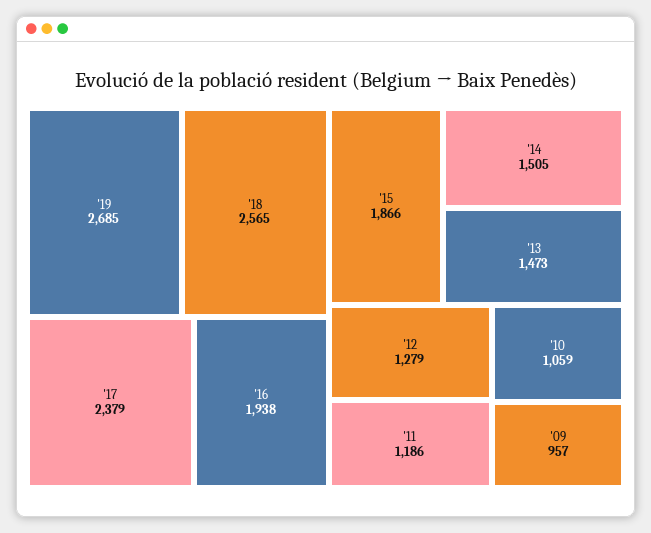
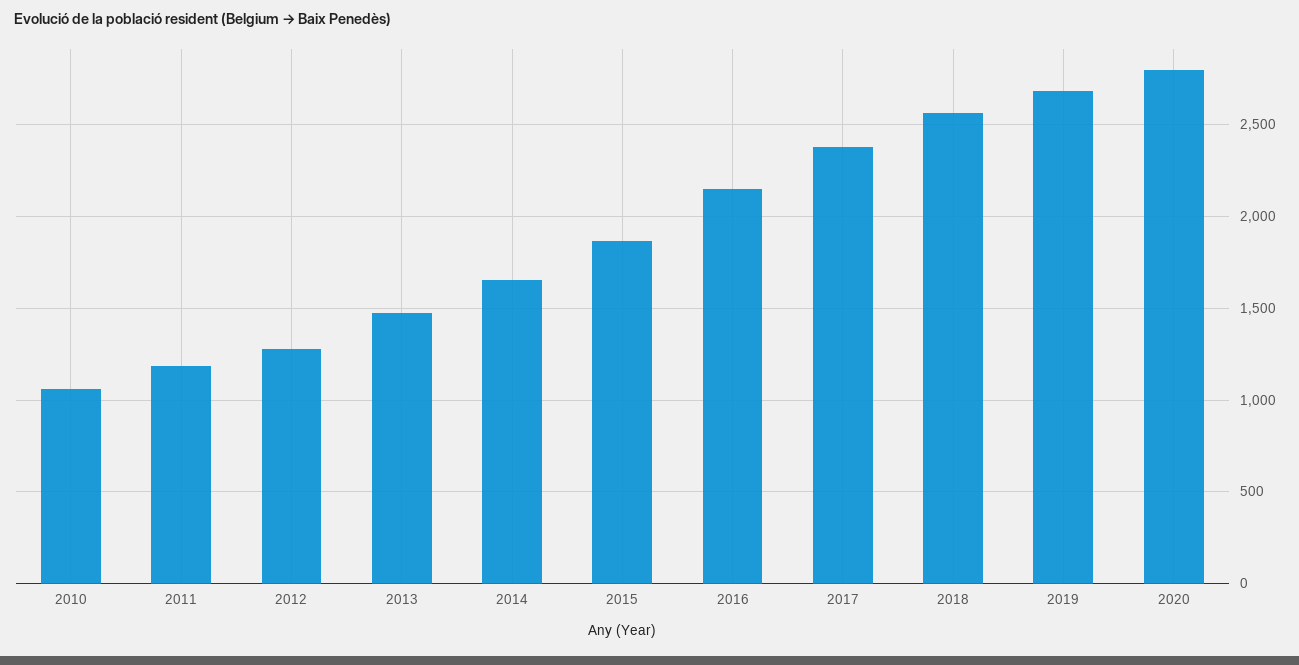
'16: 1938 -> 2150
'14: 1505 -> 1650
'09: 957 -> none
2020: none -> 2800

